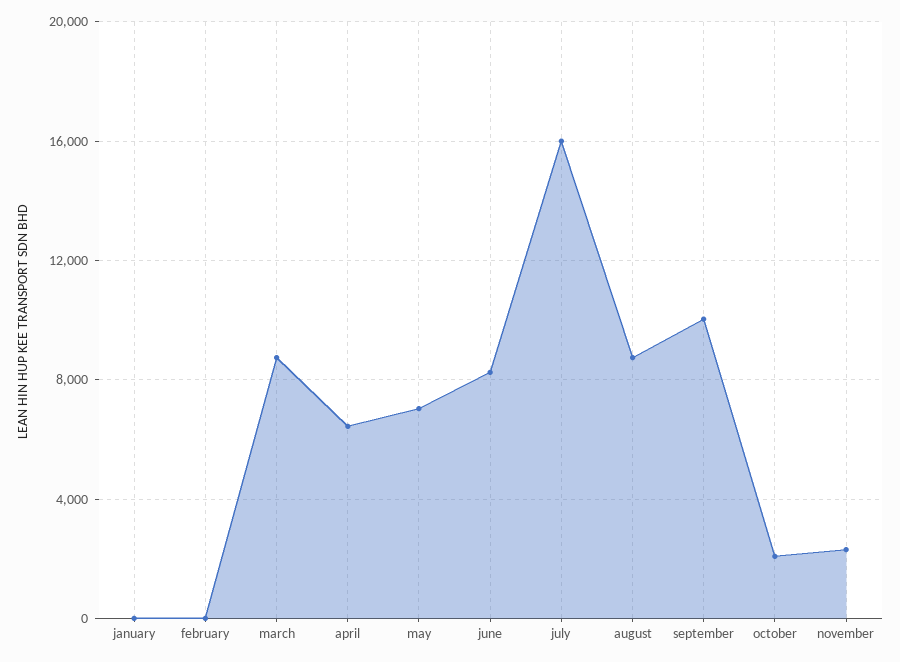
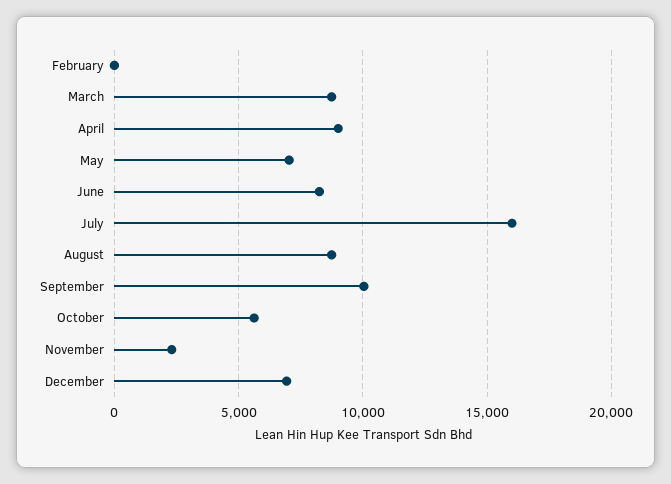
january: 0 -> none
april: 6500 -> 9000
october: 2000 -> 5500
December: none -> 7000

